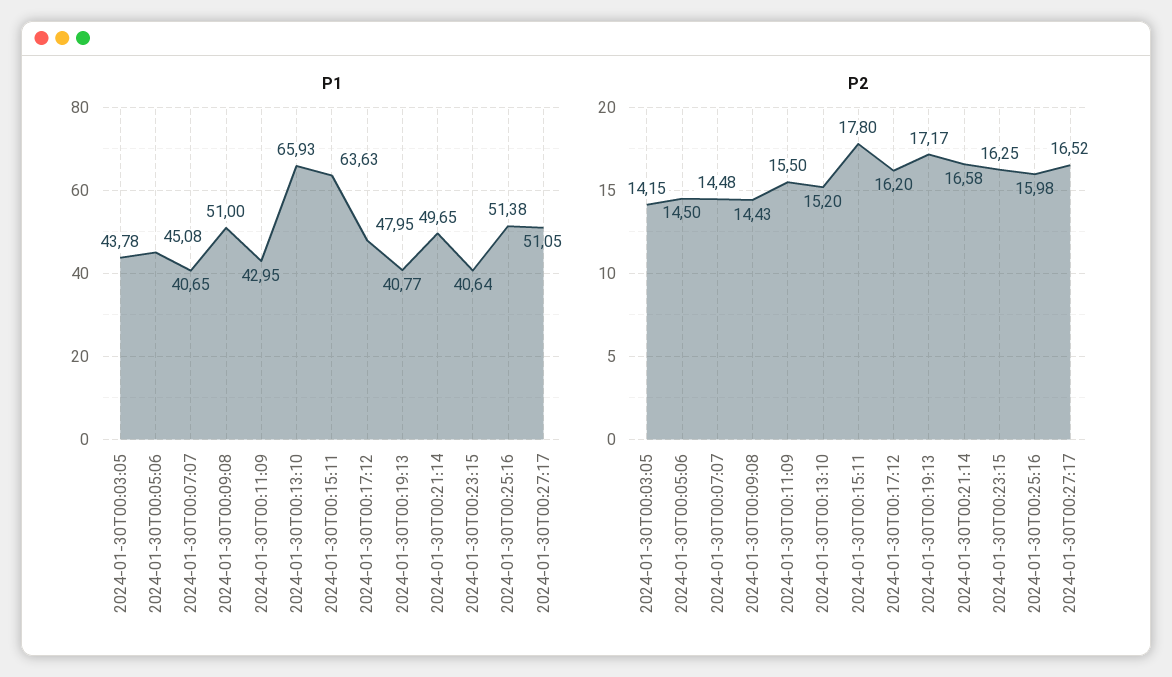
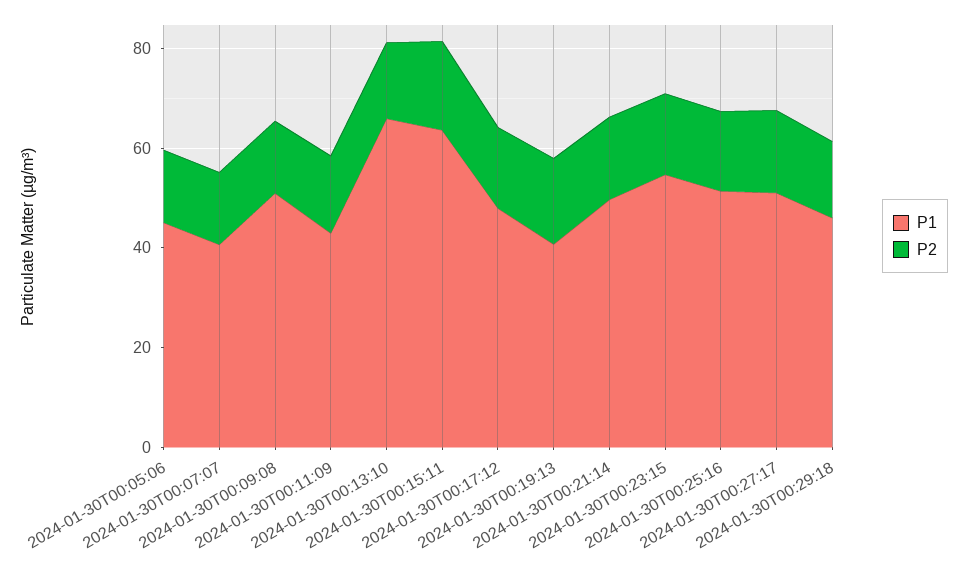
P1, 2024-01-30T00:03:05: 43.78 -> none
P1, 2024-01-30T00:23:15: 40.64 -> 55
P2, 2024-01-30T00:03:05: 14.15 -> none
P1, 2024-01-30T00:29:18: none -> 45
P2, 2024-01-30T00:29:18: none -> 15

